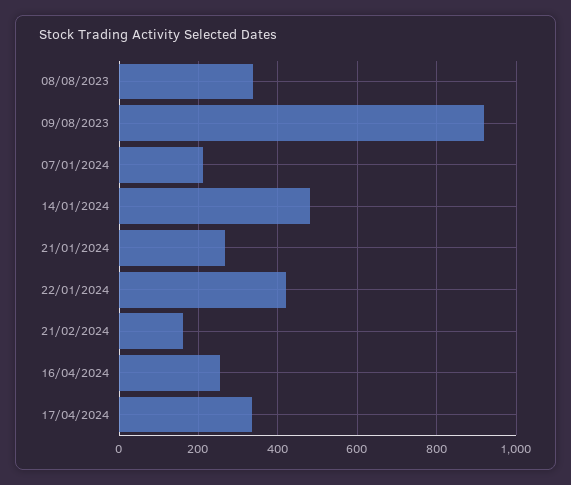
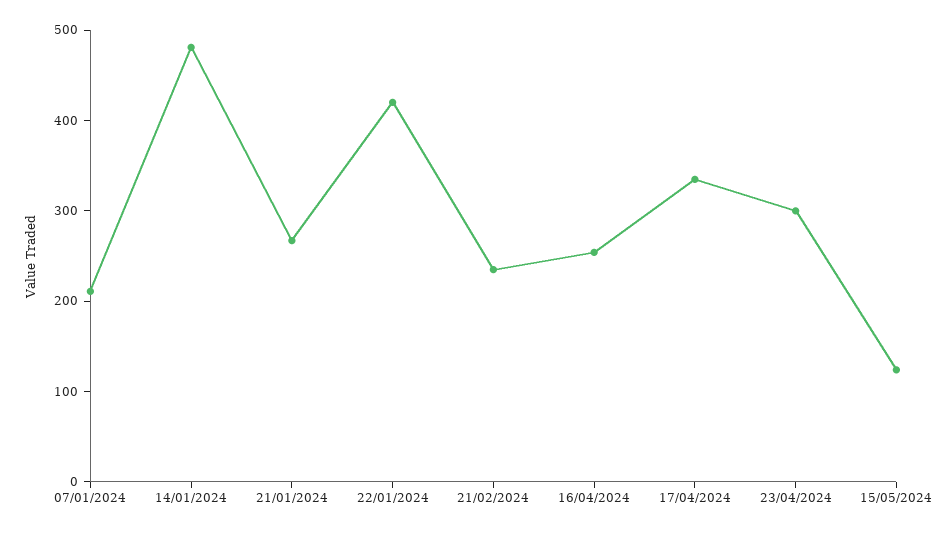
08/08/2023: 340 -> none
09/08/2023: 920 -> none
21/02/2024: 160 -> 240
23/04/2024: none -> 300
15/05/2024: none -> 120

